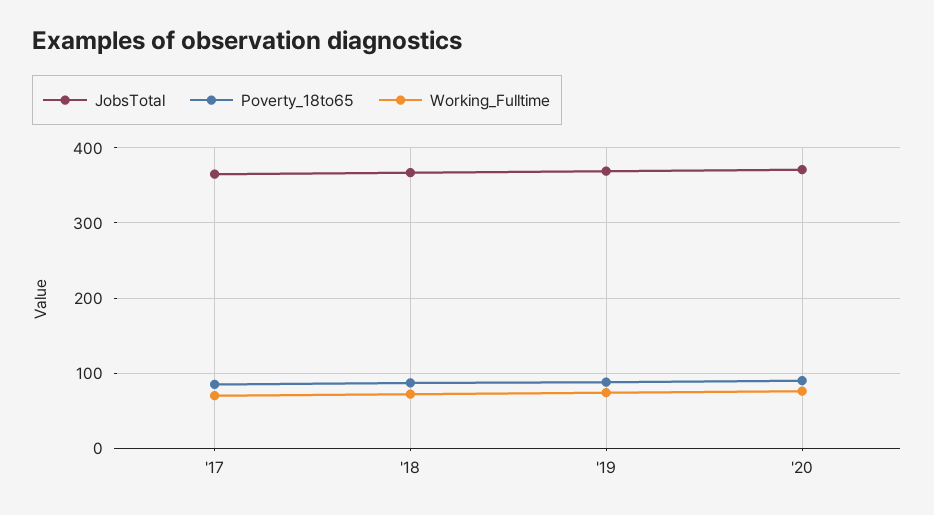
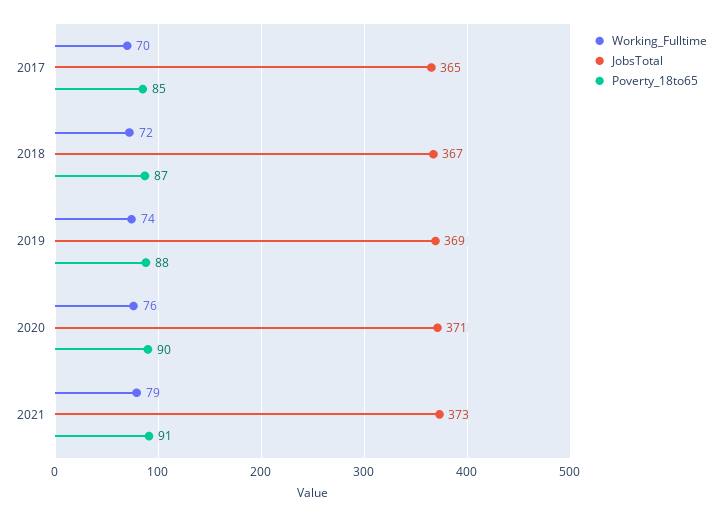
Working_Fulltime, 2021: none -> 79
JobsTotal, 2021: none -> 373
Poverty_18to65, 2021: none -> 91

